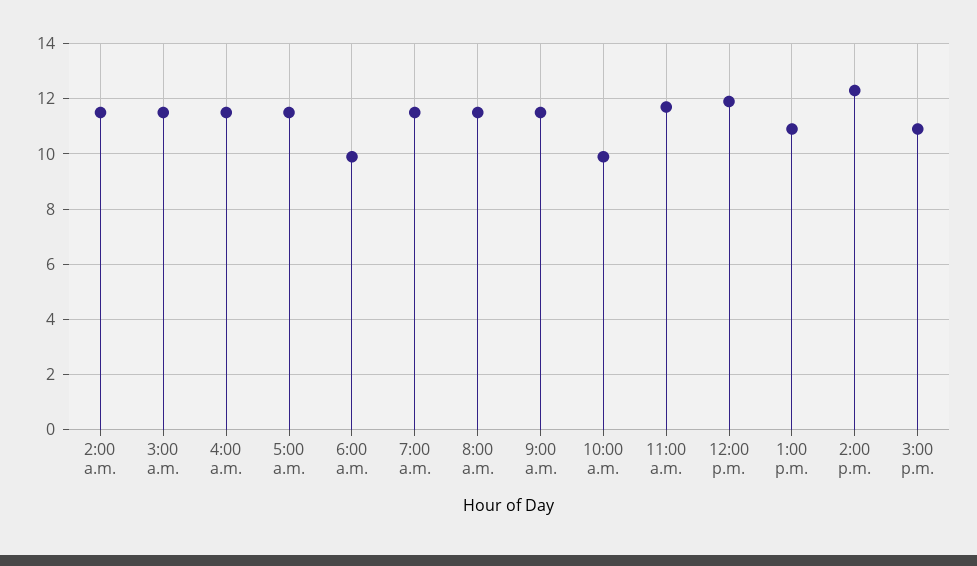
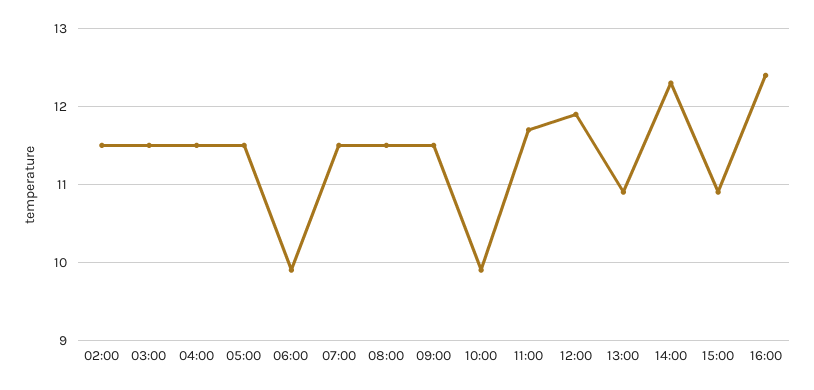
16:00: none -> 12.4

